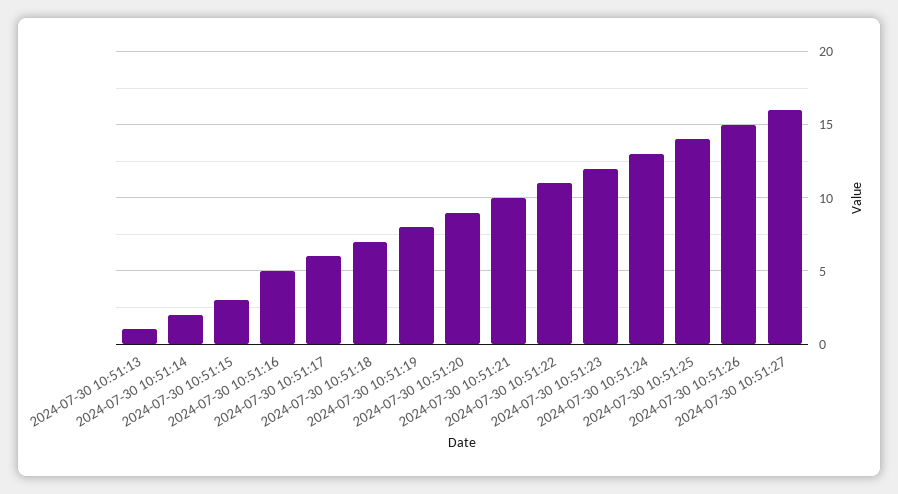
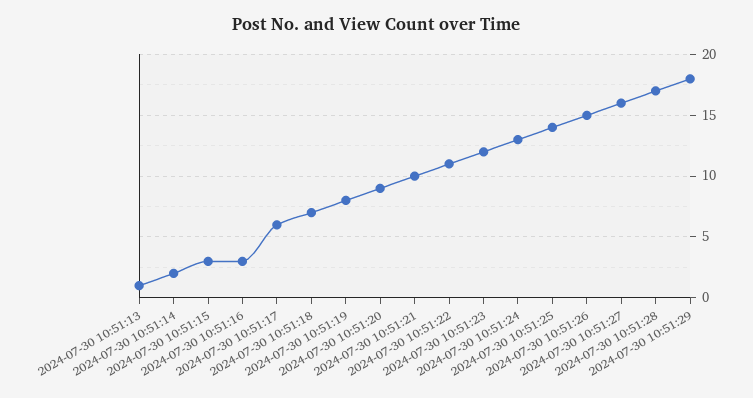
2024-07-30 10:51:16: 5 -> 3
2024-07-30 10:51:28: none -> 17
2024-07-30 10:51:29: none -> 18

